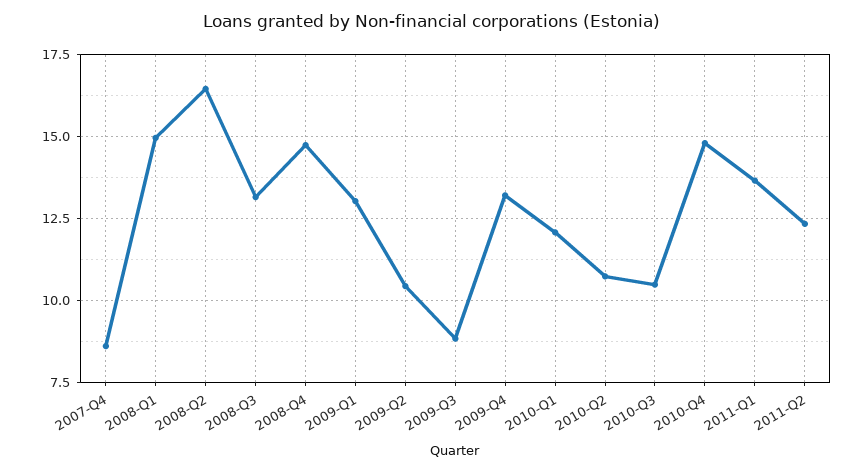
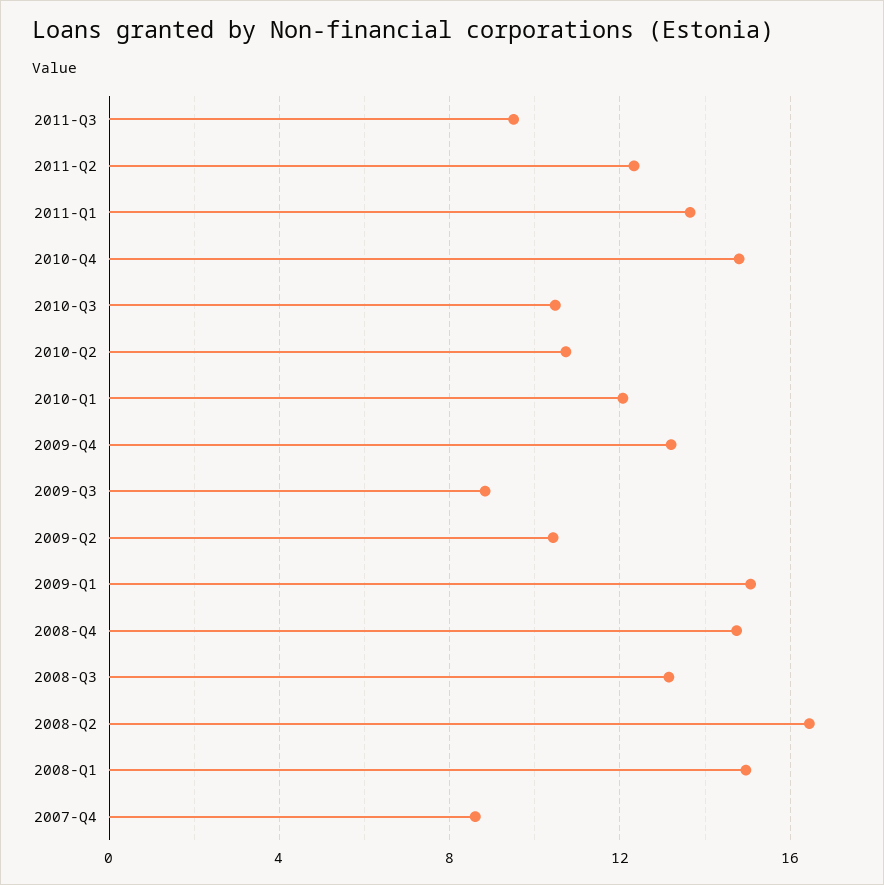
2009-Q1: 13 -> 15
2011-Q3: none -> 9.5

